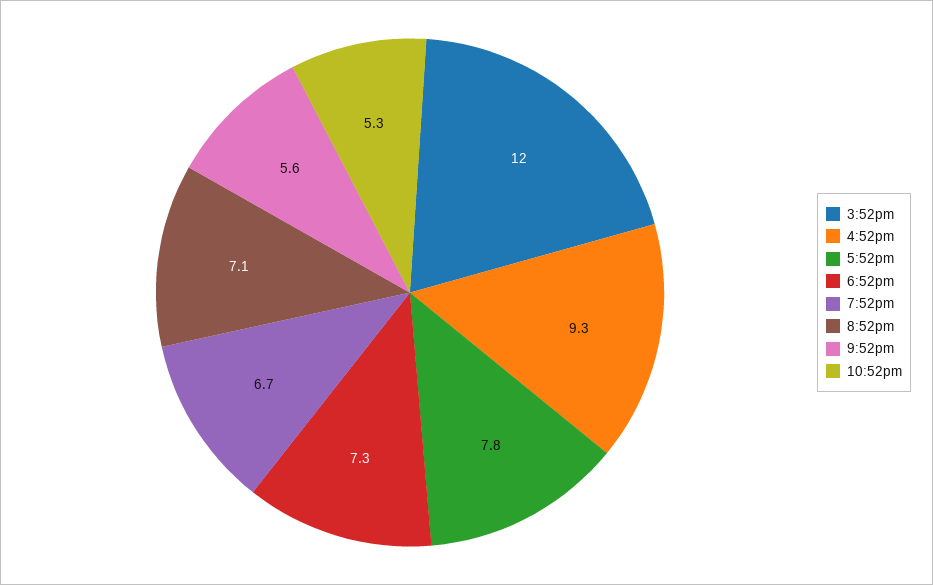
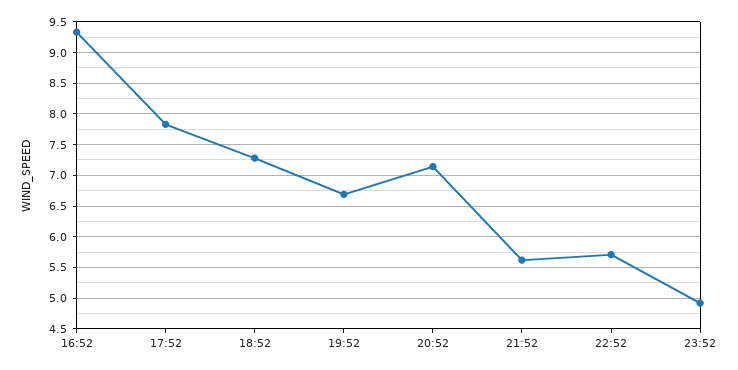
3:52pm: 12 -> none
10:52pm: 5.3 -> 5.7
23:52: none -> 4.9

